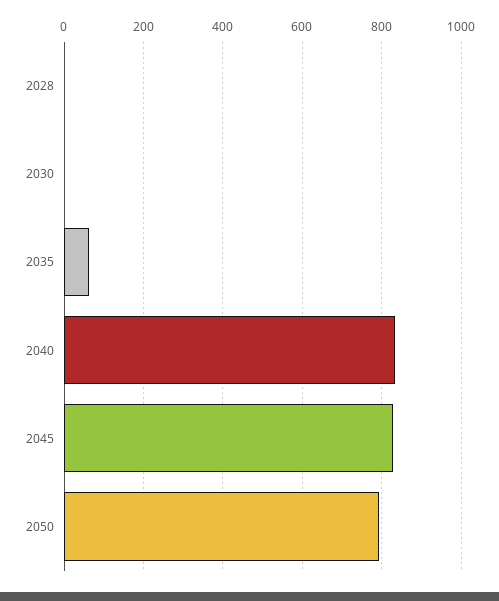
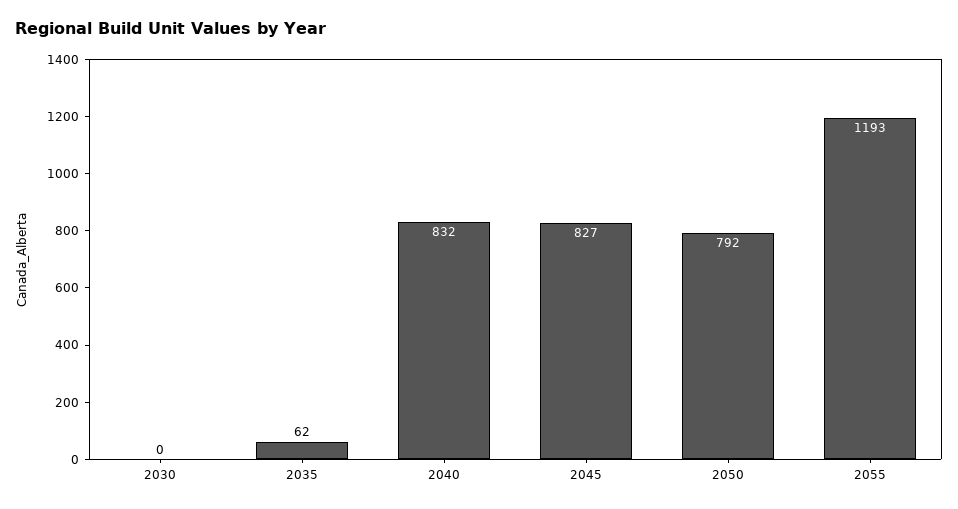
2028: 0 -> none
2055: none -> 1193

